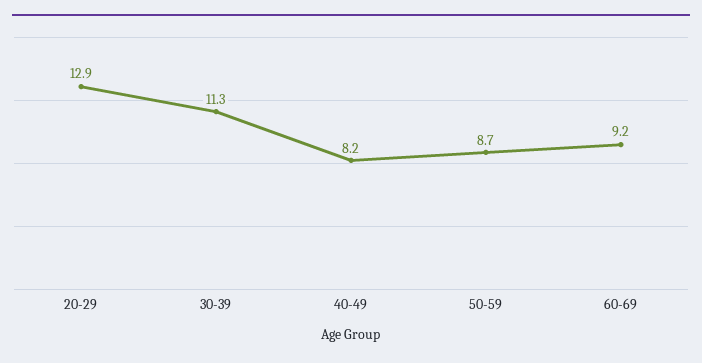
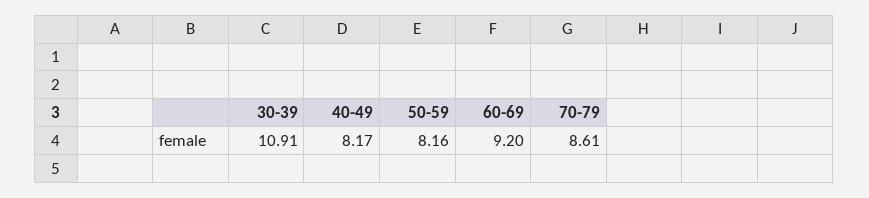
20-29: 12.9 -> none
30-39: 11.3 -> 10.91
50-59: 8.7 -> 8.16
70-79: none -> 8.61

